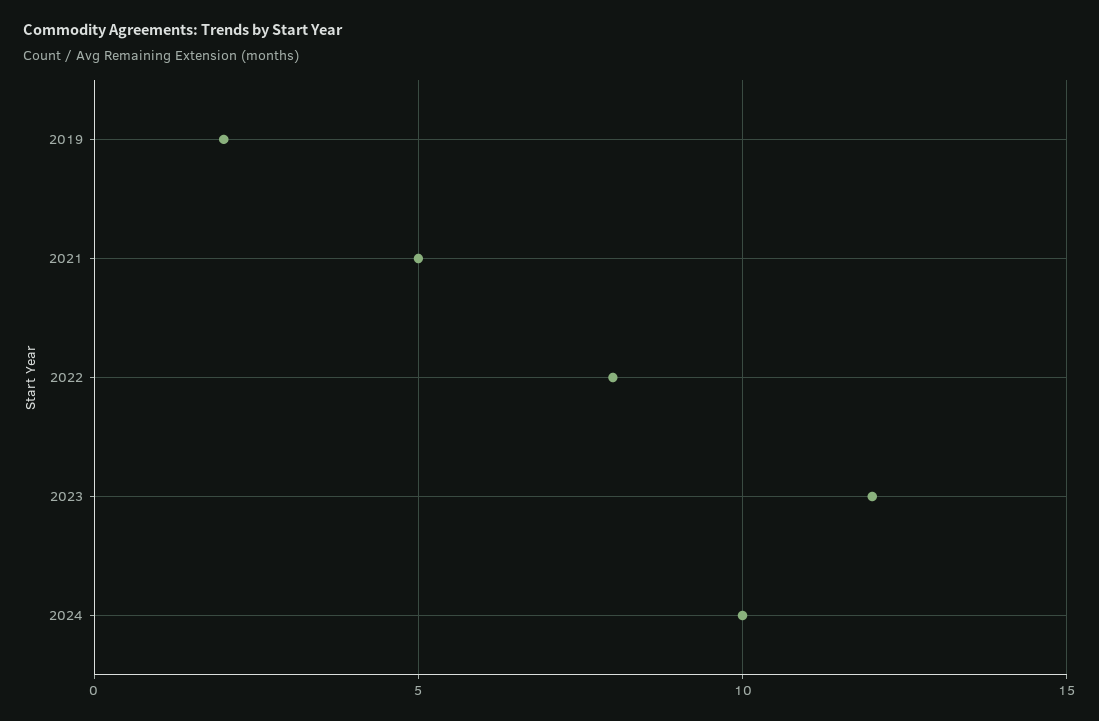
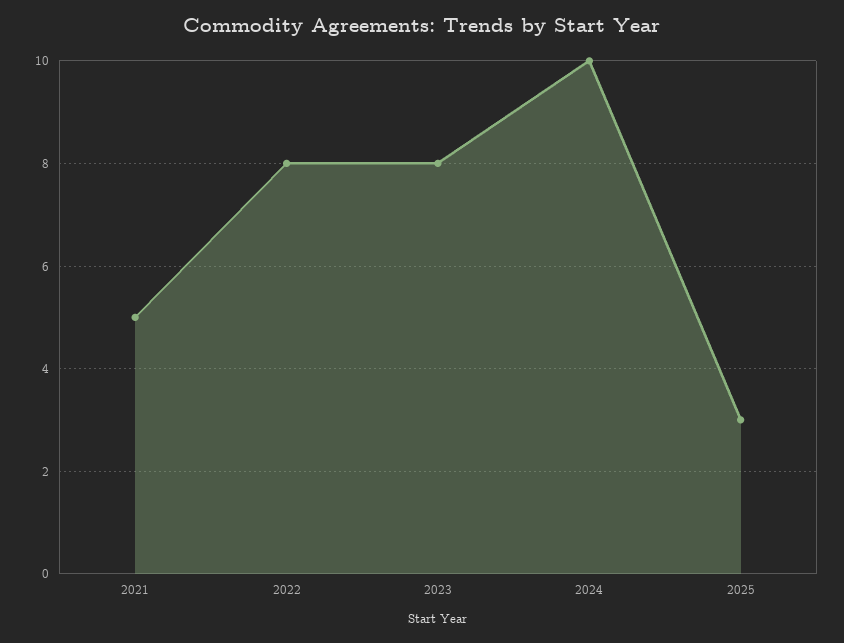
2019: 2 -> none
2023: 12 -> 8
2025: none -> 3

